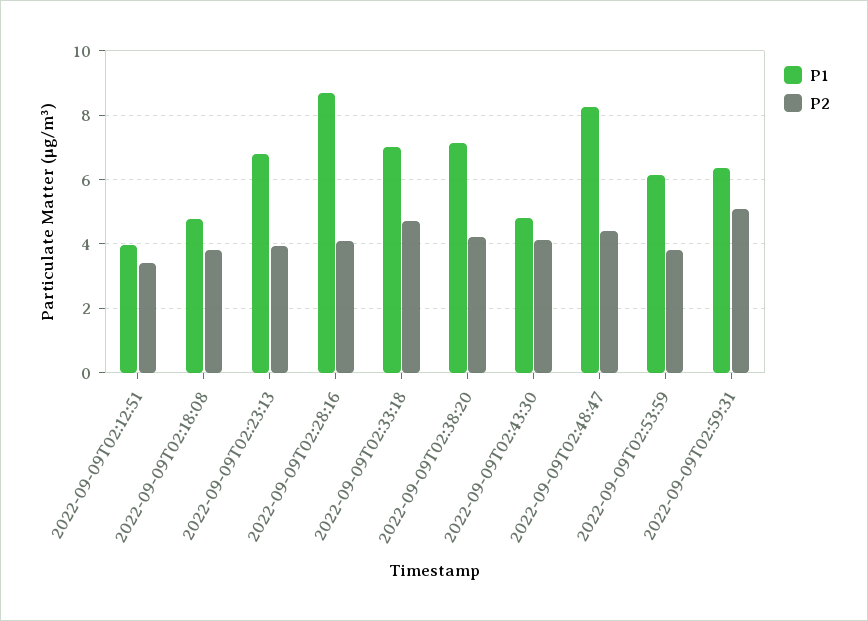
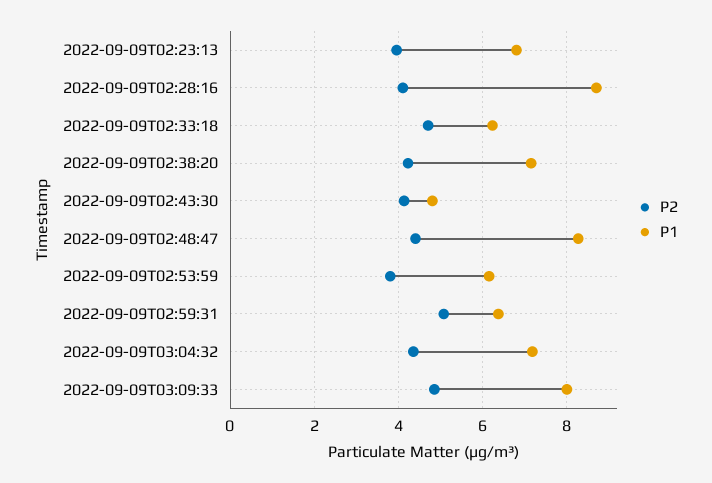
P1, 2022-09-09T02:12:51: 4 -> none
P2, 2022-09-09T02:12:51: 3.4 -> none
P1, 2022-09-09T02:18:08: 4.8 -> none
P2, 2022-09-09T02:18:08: 3.8 -> none
P1, 2022-09-09T02:33:18: 7 -> 6.2
P2, 2022-09-09T03:04:32: none -> 4.4
P1, 2022-09-09T03:04:32: none -> 7.2
P2, 2022-09-09T03:09:33: none -> 4.8
P1, 2022-09-09T03:09:33: none -> 8

